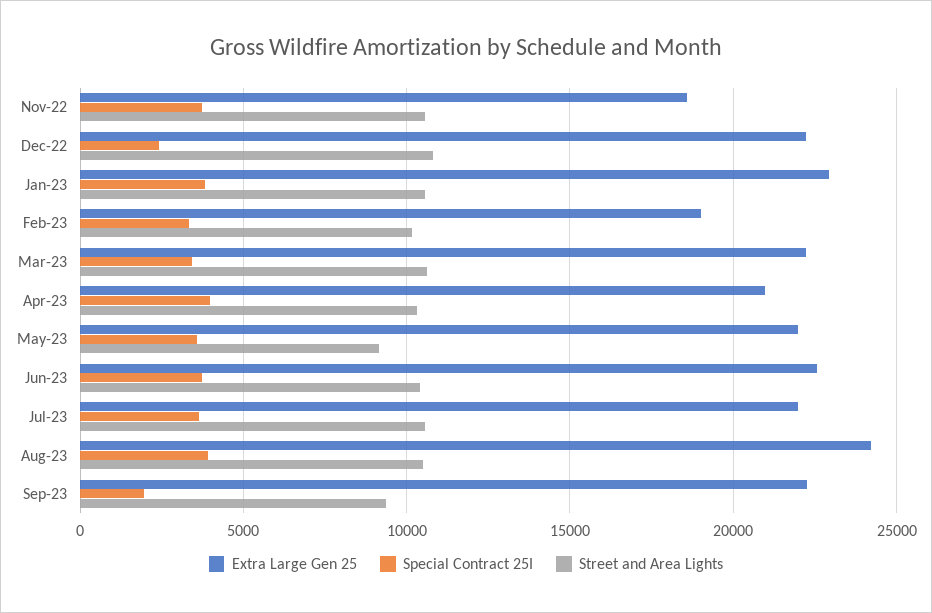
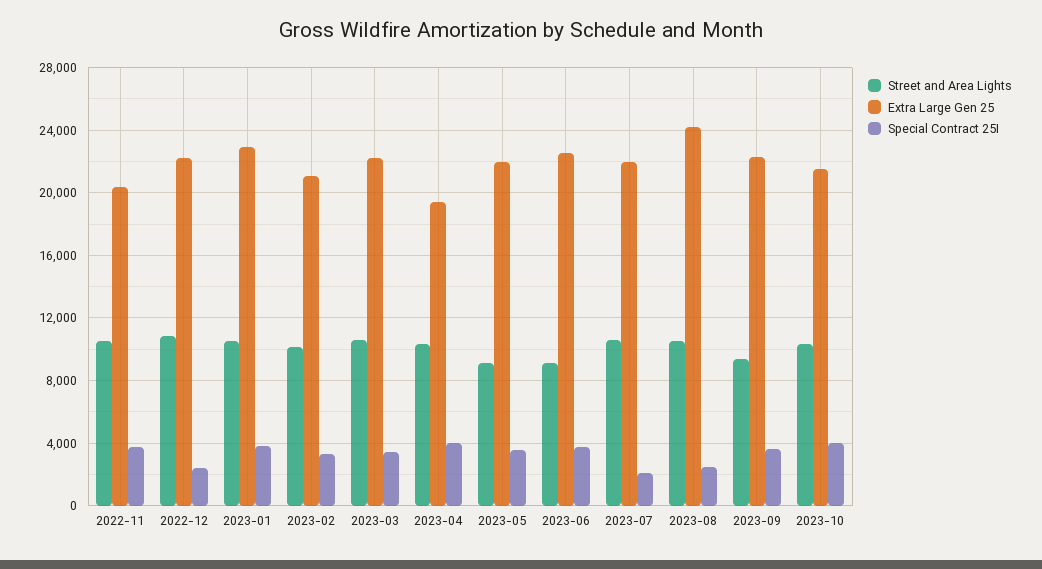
Extra Large Gen 25, Nov-22: 18500 -> 20500
Extra Large Gen 25, Feb-23: 19000 -> 21000
Extra Large Gen 25, Apr-23: 21000 -> 19500
Street and Area Lights, Jun-23: 10500 -> 9000
Special Contract 25I, Jul-23: 3500 -> 2000
Special Contract 25I, Aug-23: 4000 -> 2500
Special Contract 25I, Sep-23: 2000 -> 3500
Street and Area Lights, 2023-10: none -> 10500
Extra Large Gen 25, 2023-10: none -> 21500
Special Contract 25I, 2023-10: none -> 4000

